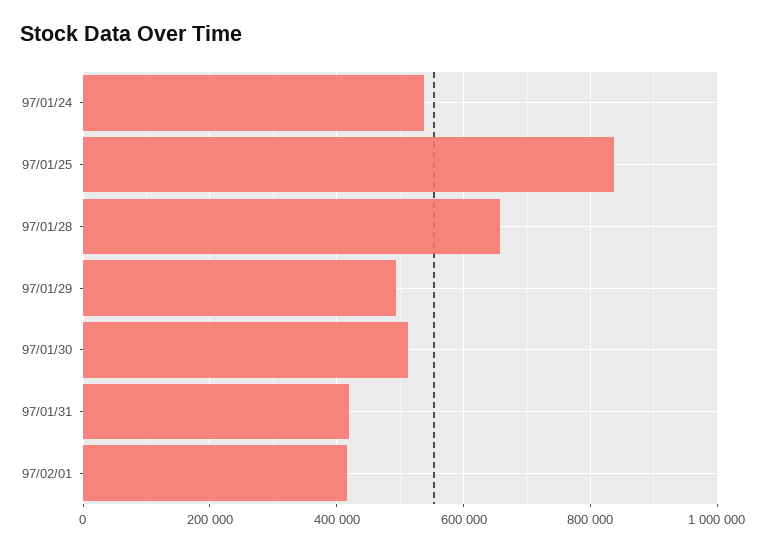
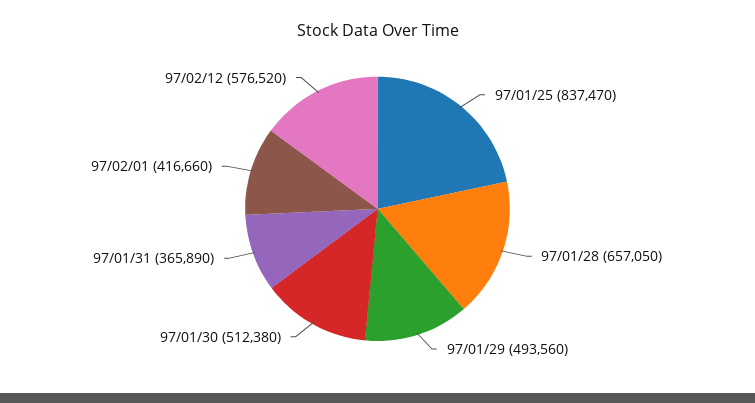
97/01/24: 540000 -> none
97/01/31: 420000 -> 365890
97/02/12: none -> 576520

